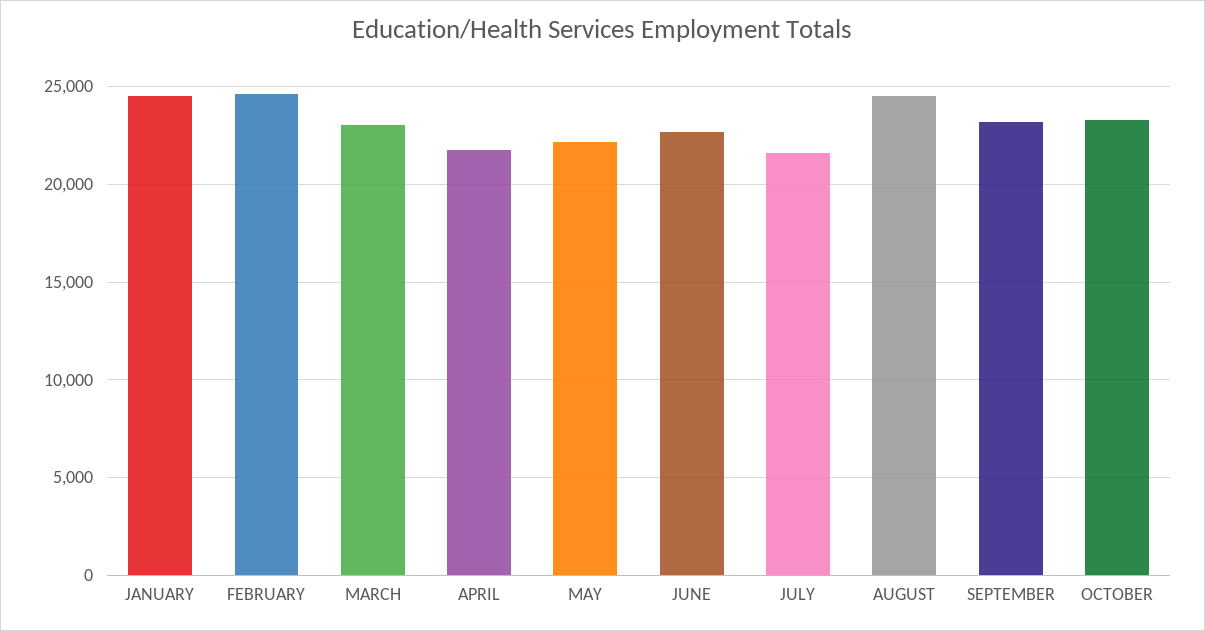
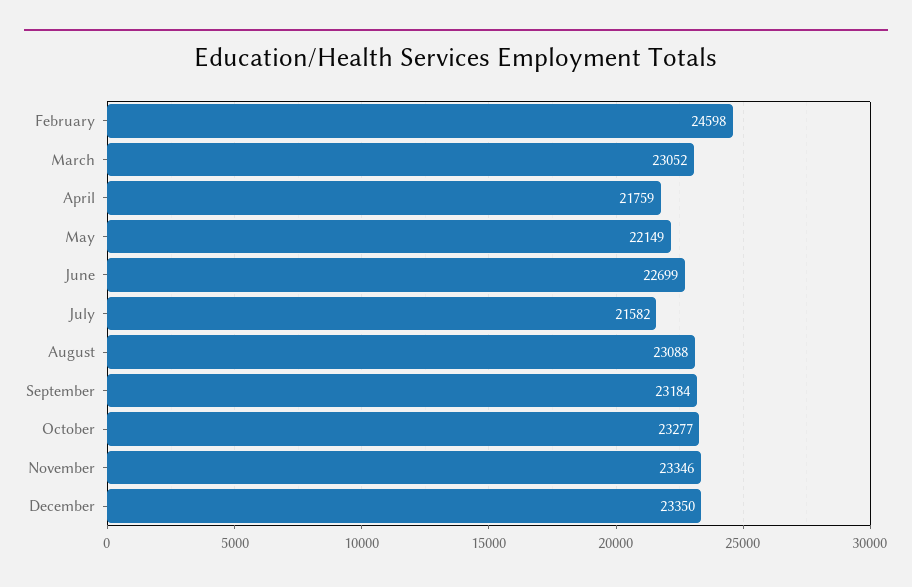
JANUARY: 24500 -> none
AUGUST: 24500 -> 23088
November: none -> 23346
December: none -> 23350

